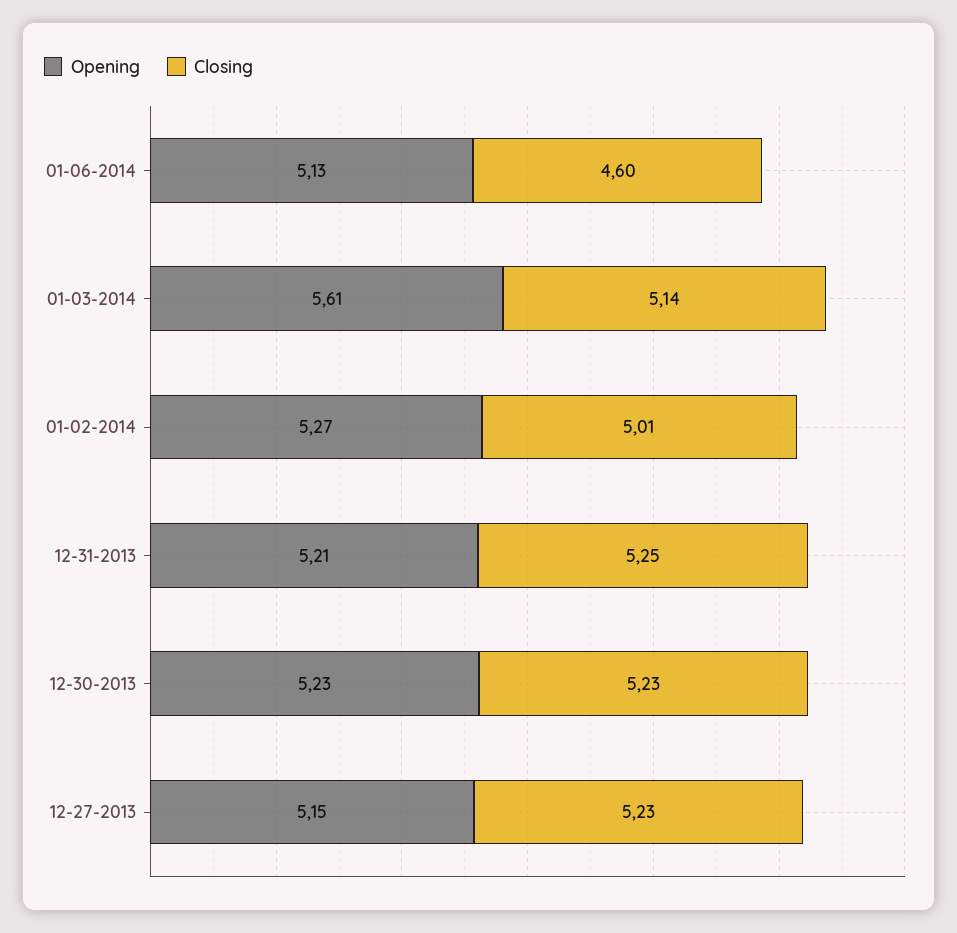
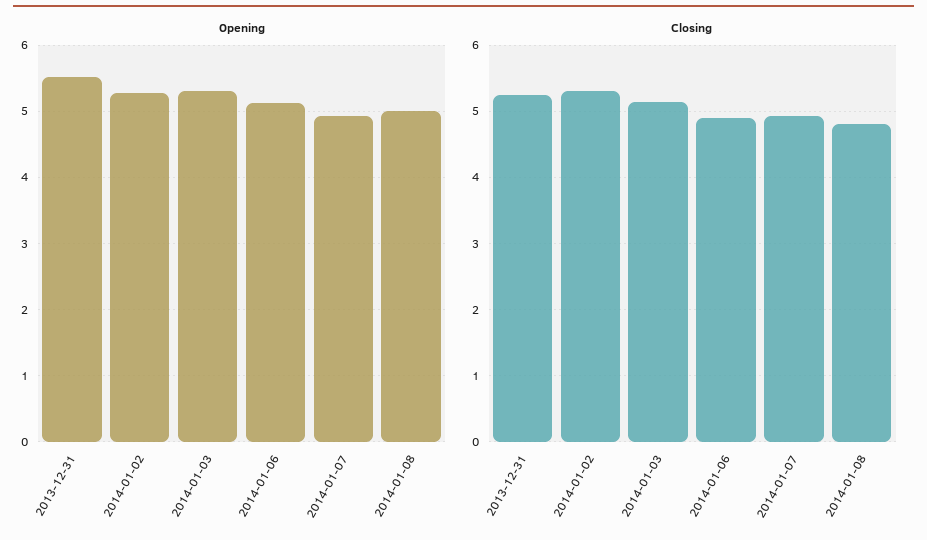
Closing, 01-06-2014: 4.6 -> 4.9
Opening, 01-03-2014: 5.61 -> 5.3
Closing, 01-02-2014: 5.01 -> 5.3
Opening, 12-31-2013: 5.21 -> 5.5
Opening, 12-30-2013: 5.23 -> none
Closing, 12-30-2013: 5.23 -> none
Opening, 12-27-2013: 5.15 -> none
Closing, 12-27-2013: 5.23 -> none
Opening, 2014-01-07: none -> 4.9
Opening, 2014-01-08: none -> 5
Closing, 2014-01-07: none -> 4.9
Closing, 2014-01-08: none -> 4.8

